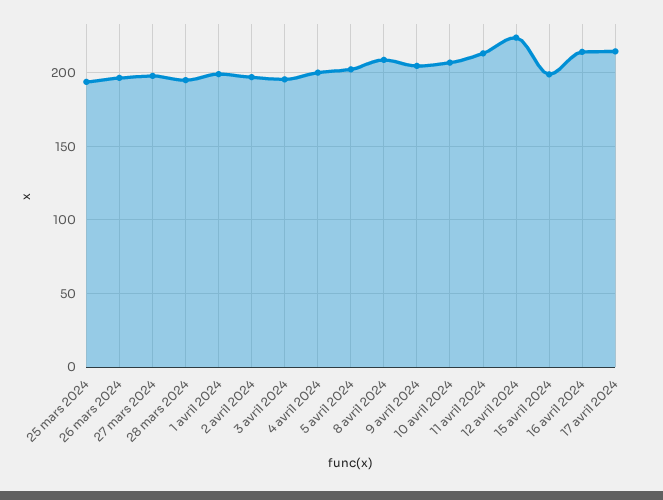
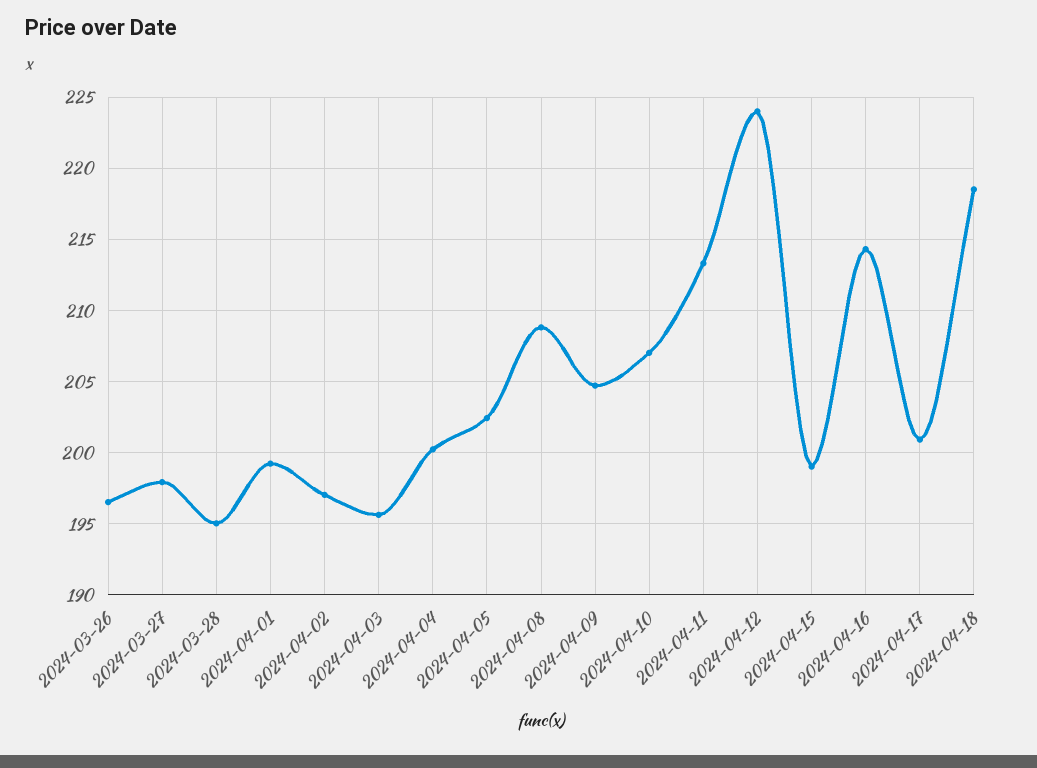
25 mars 2024: 195 -> none
17 avril 2024: 215 -> 201
2024-04-18: none -> 218.5

